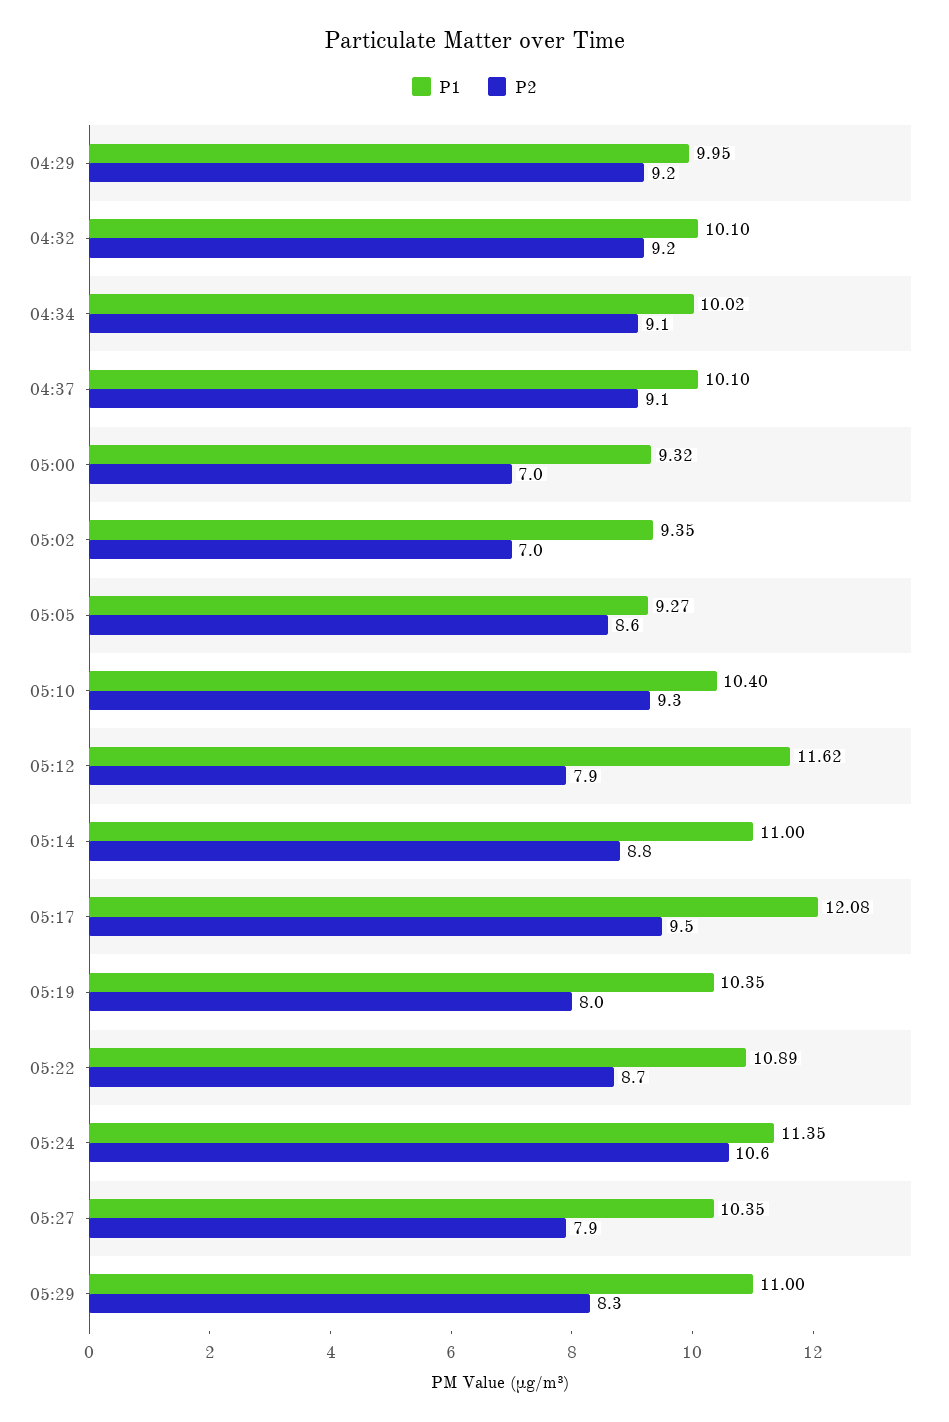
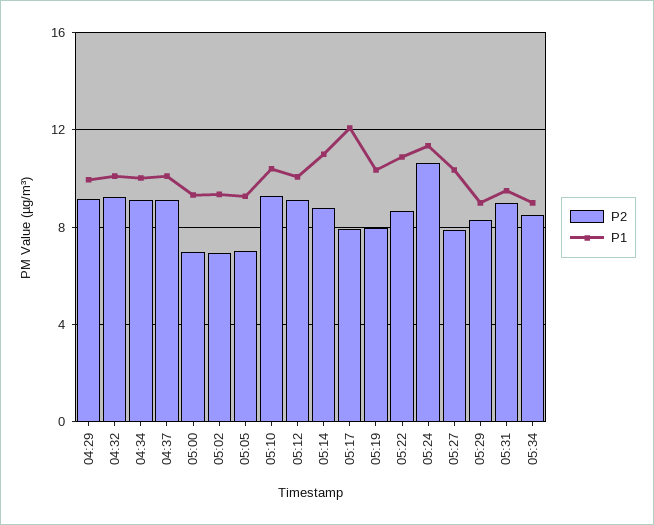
P2, 05:05: 8.6 -> 7
P1, 05:12: 11.62 -> 10
P2, 05:12: 7.9 -> 9
P2, 05:17: 9.5 -> 8
P1, 05:29: 11 -> 9
P2, 05:31: none -> 9
P1, 05:31: none -> 9.5
P2, 05:34: none -> 8.5
P1, 05:34: none -> 9

